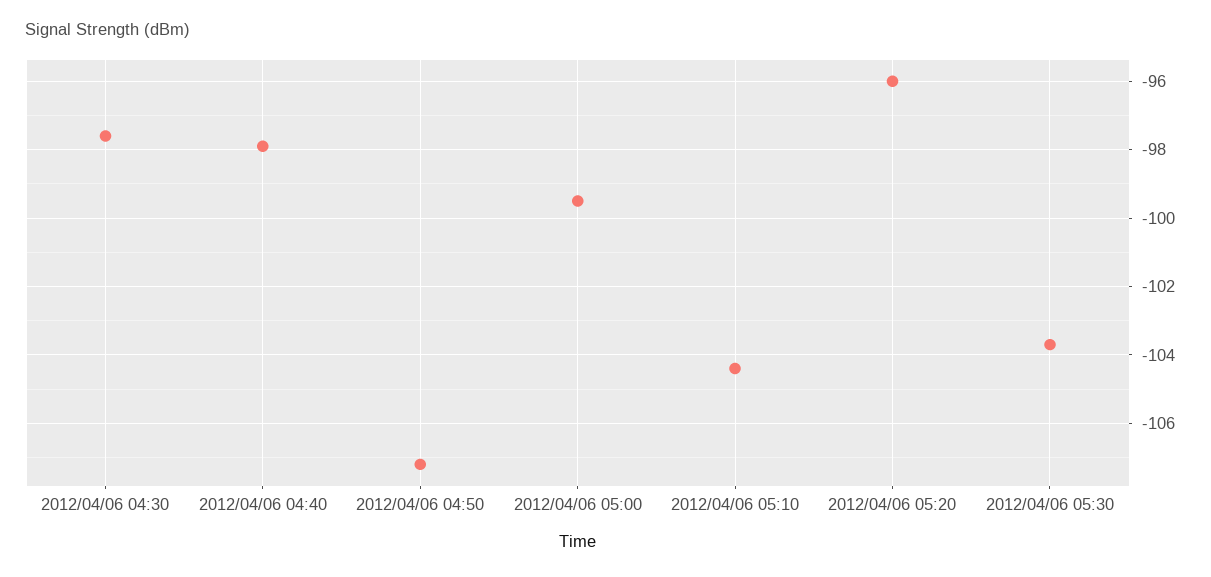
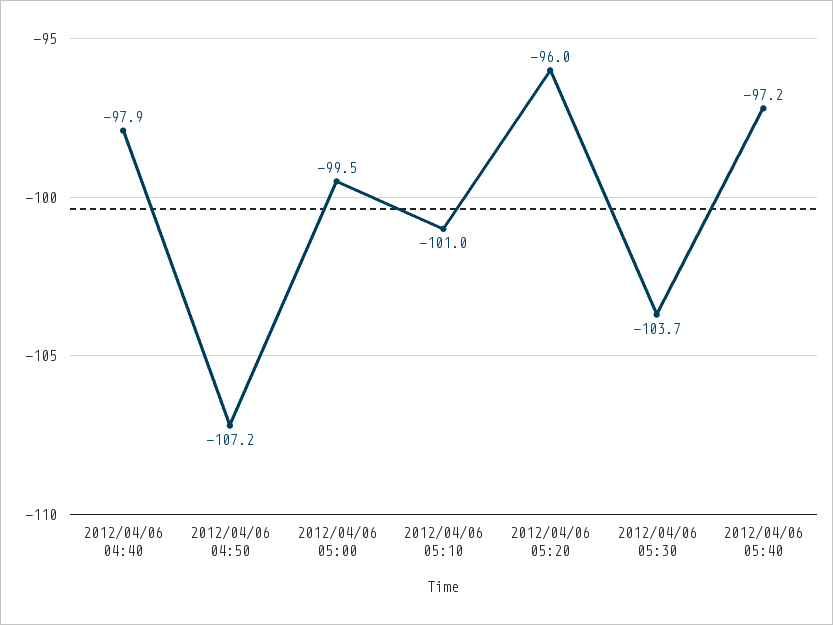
2012/04/06 04:30: -97.5 -> none
2012/04/06 05:10: -104.5 -> -101
2012/04/06 05:40: none -> -97.2

